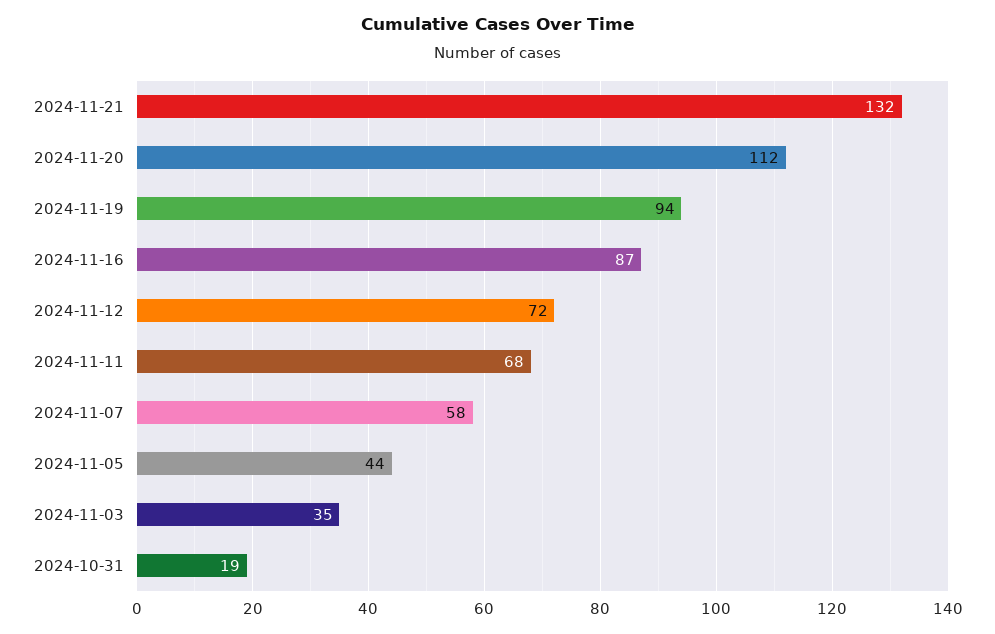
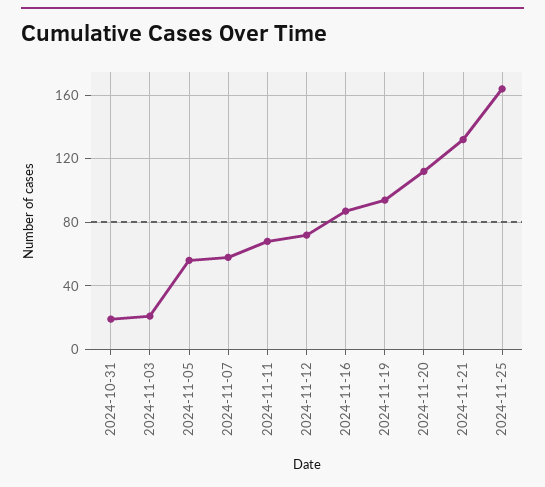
2024-11-05: 44 -> 55
2024-11-03: 35 -> 20
2024-11-25: none -> 165

